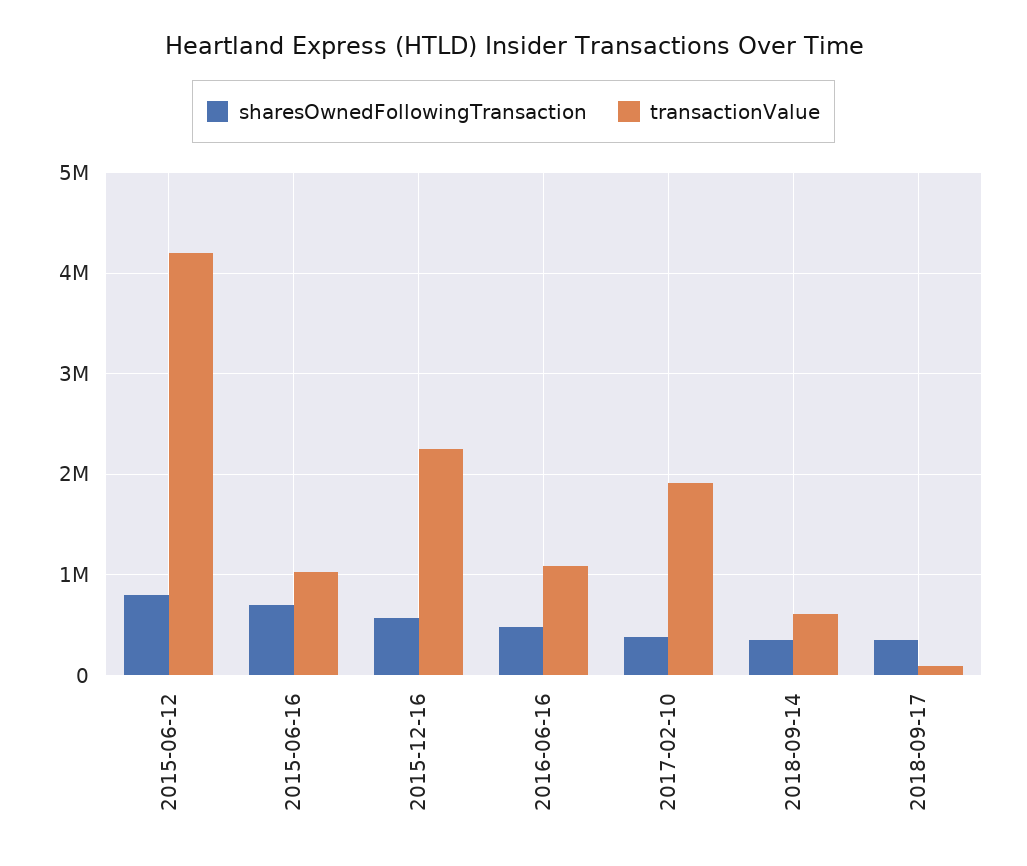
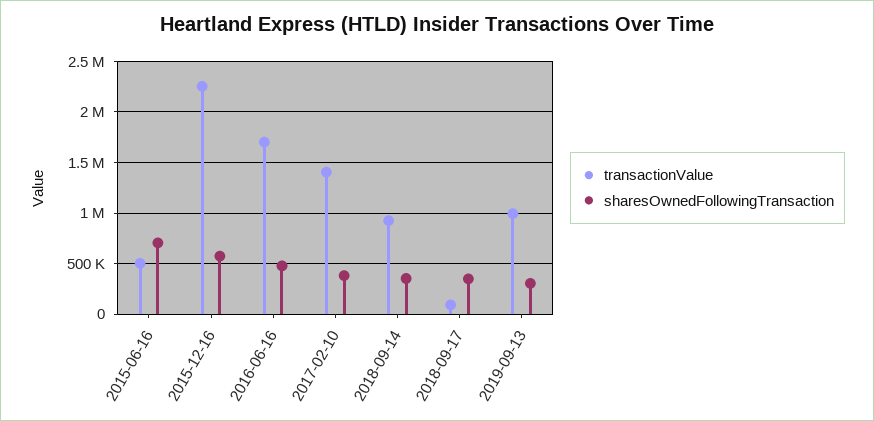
sharesOwnedFollowingTransaction, 2015-06-12: 800000 -> none
transactionValue, 2015-06-12: 4200000 -> none
transactionValue, 2015-06-16: 1000000 -> 500000
transactionValue, 2016-06-16: 1100000 -> 1700000
transactionValue, 2017-02-10: 1900000 -> 1400000
transactionValue, 2018-09-14: 600000 -> 900000
transactionValue, 2019-09-13: none -> 1000000
sharesOwnedFollowingTransaction, 2019-09-13: none -> 300000

